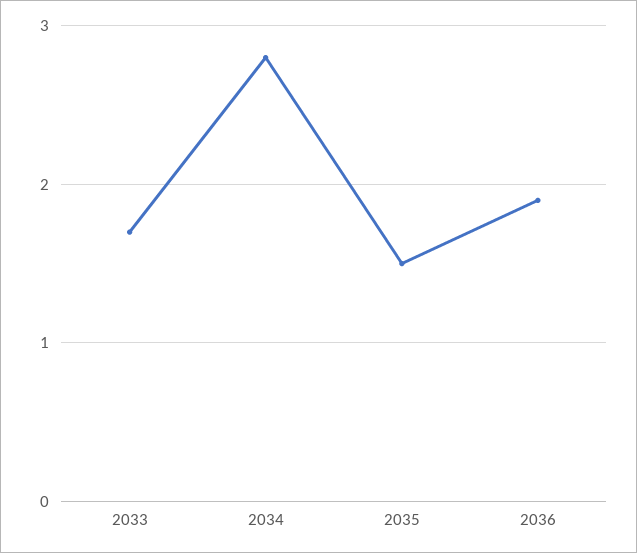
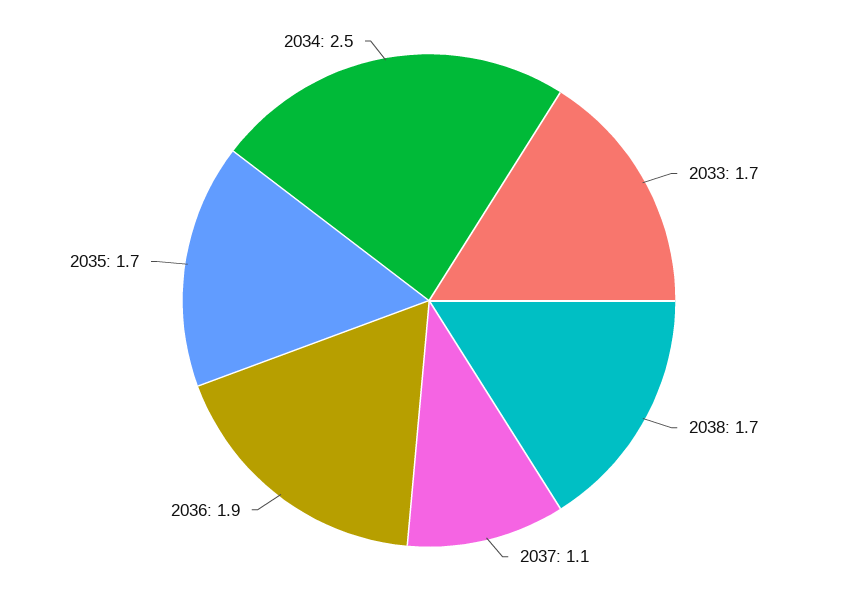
2034: 2.8 -> 2.5
2035: 1.5 -> 1.7
2038: none -> 1.7
2037: none -> 1.1

